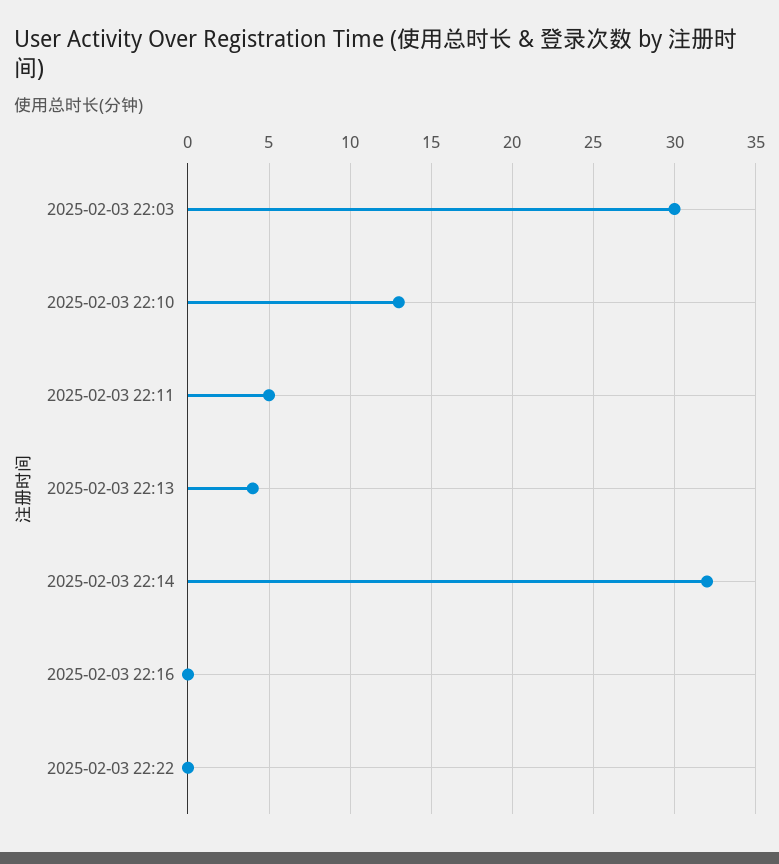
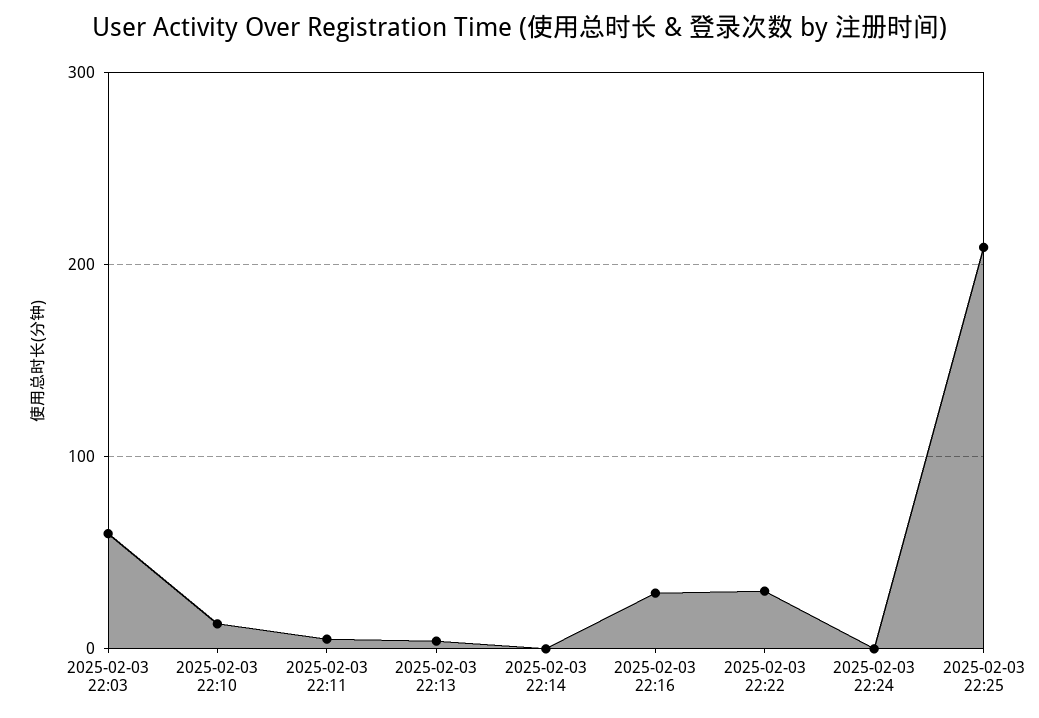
2025-02-03 22:03: 30 -> 60
2025-02-03 22:14: 32 -> 0
2025-02-03 22:16: 0 -> 30
2025-02-03 22:22: 0 -> 30
2025-02-03 22:24: none -> 0
2025-02-03 22:25: none -> 210

